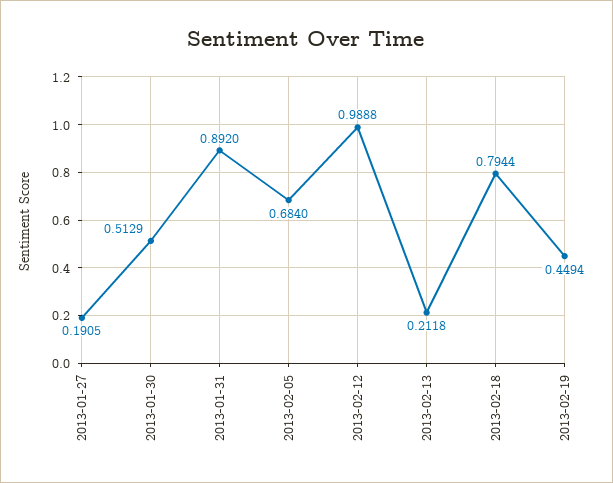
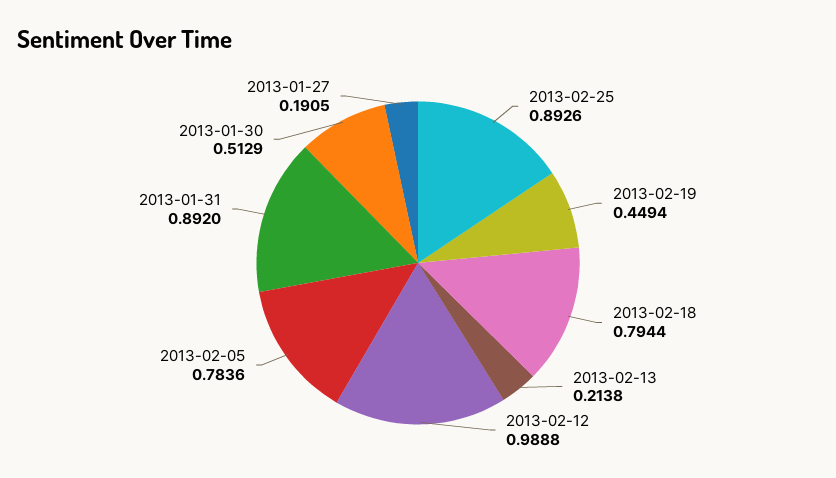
2013-02-05: 0.684 -> 0.7836
2013-02-13: 0.2118 -> 0.2138
2013-02-25: none -> 0.8926

